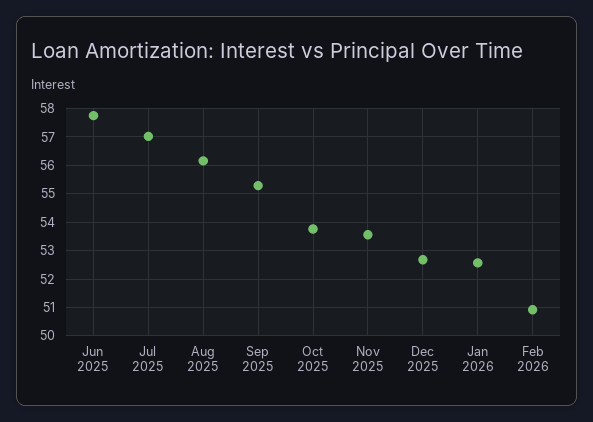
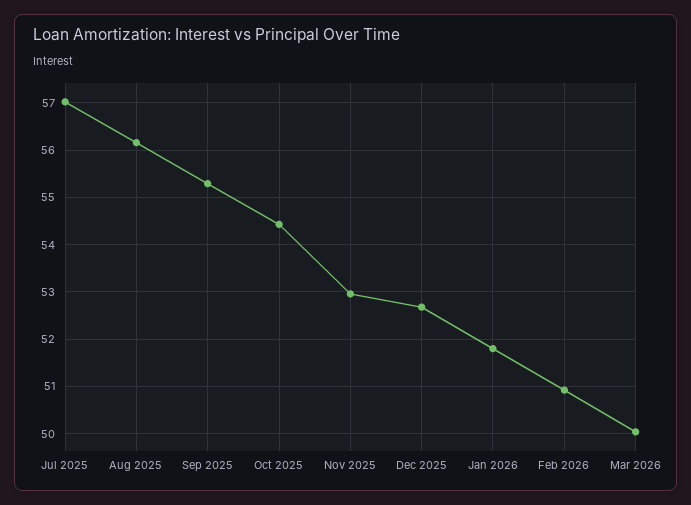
Jun 2025: 57.75 -> none
Oct 2025: 53.75 -> 54.4
Nov 2025: 53.5 -> 53
Jan 2026: 52.5 -> 51.8
Mar 2026: none -> 50

